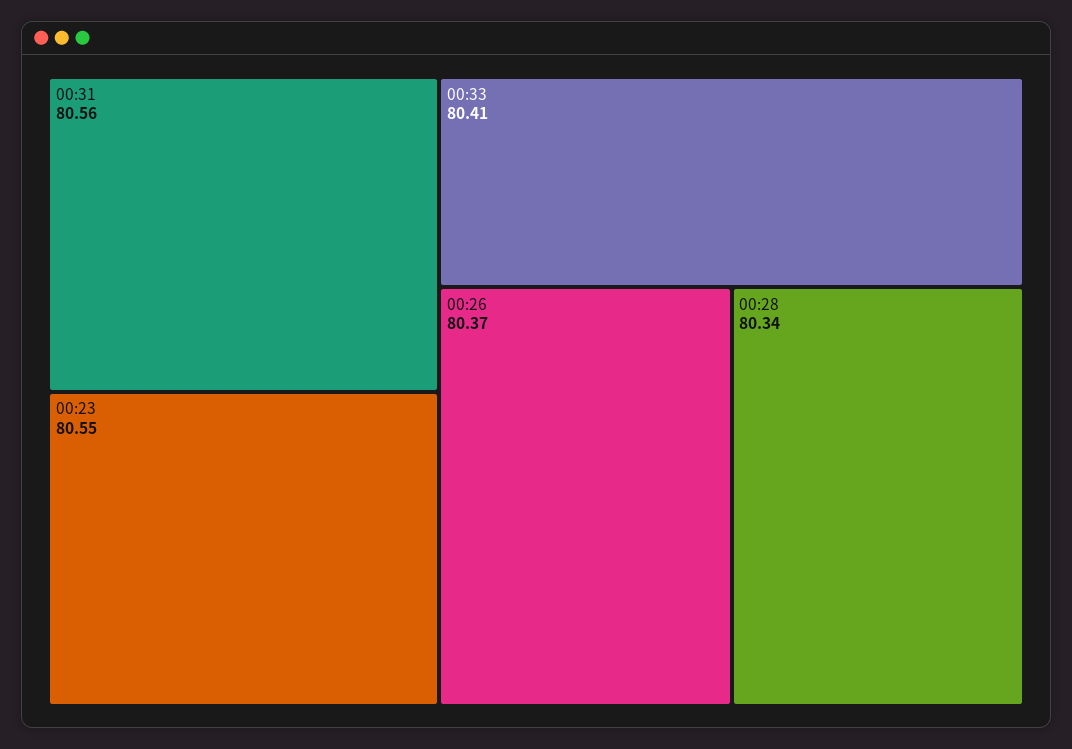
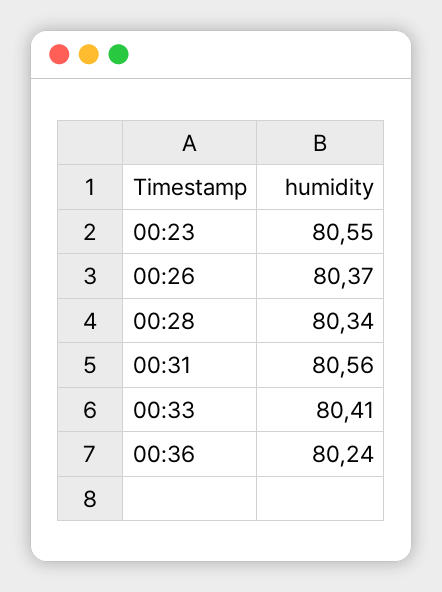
00:36: none -> 80.24

